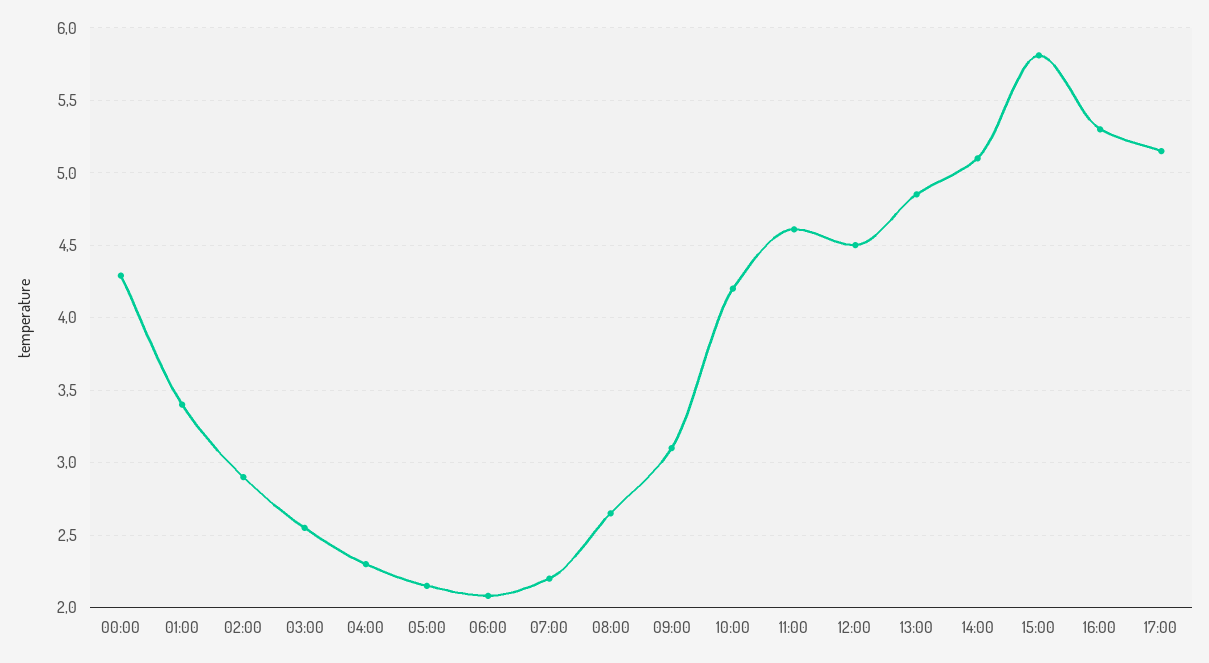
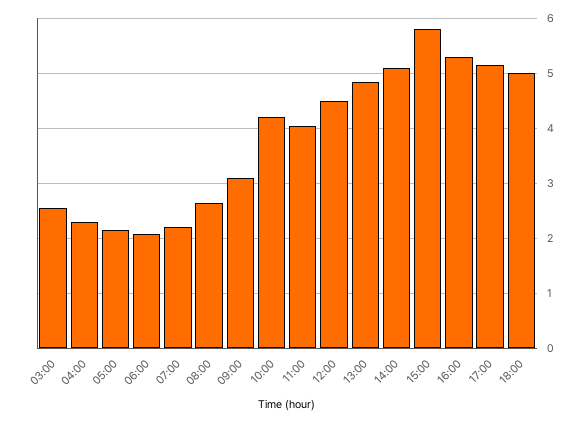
00:00: 4.3 -> none
01:00: 3.4 -> none
02:00: 2.9 -> none
11:00: 4.6 -> 4
18:00: none -> 5

